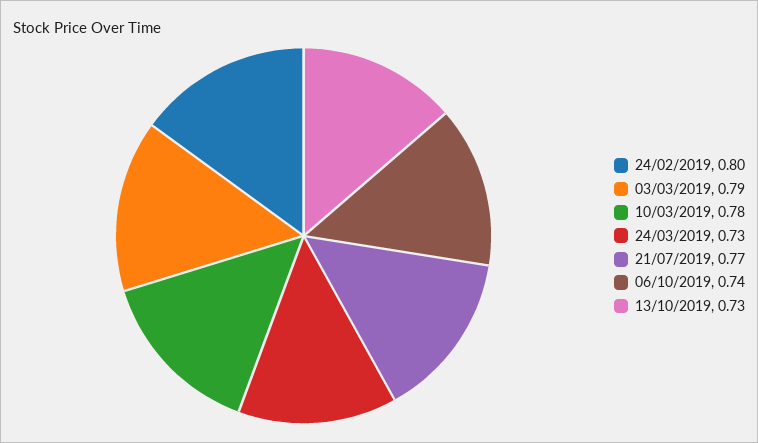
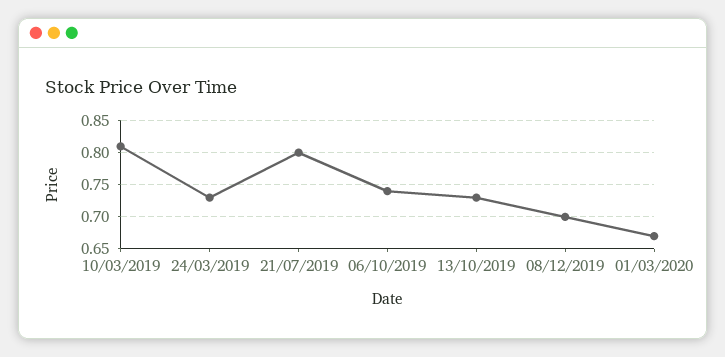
24/02/2019: 0.8 -> none
03/03/2019: 0.79 -> none
10/03/2019: 0.78 -> 0.81
21/07/2019: 0.77 -> 0.8
08/12/2019: none -> 0.7
01/03/2020: none -> 0.67

